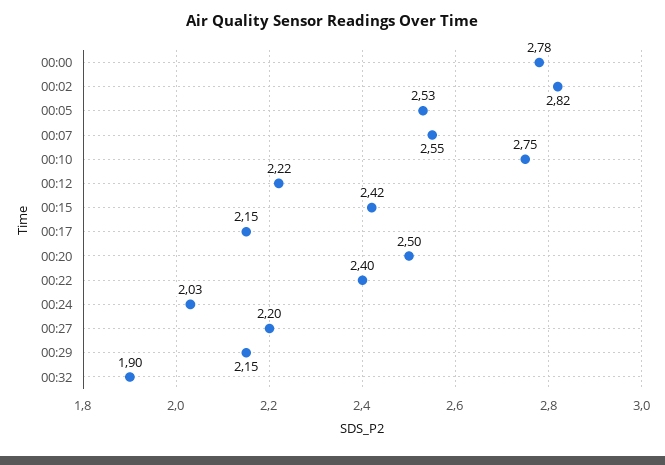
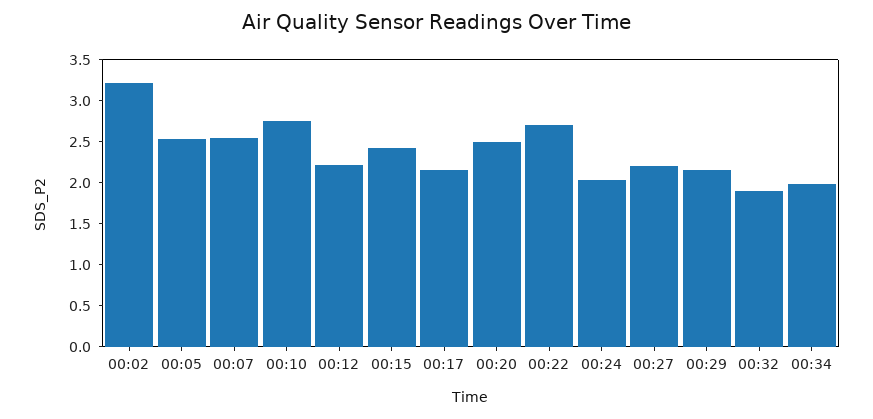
00:00: 2.78 -> none
00:02: 2.82 -> 3.2
00:22: 2.4 -> 2.7
00:34: none -> 2

